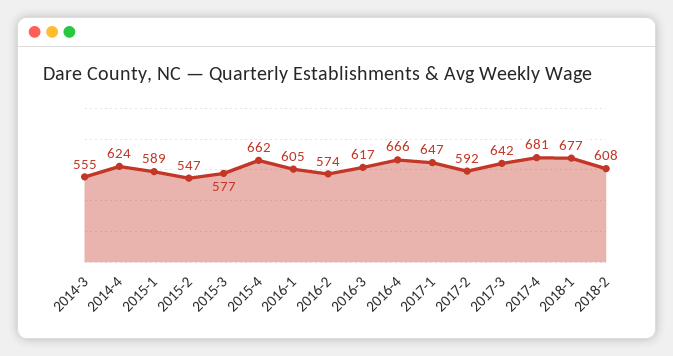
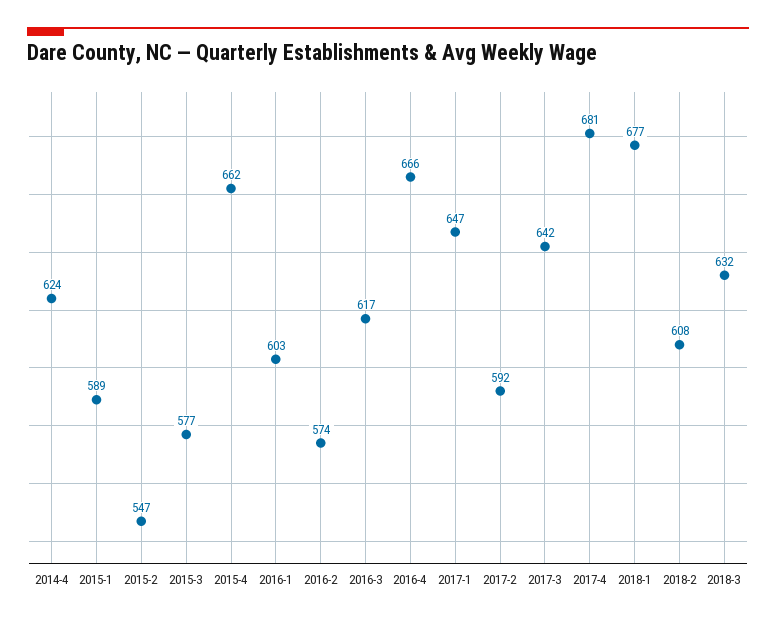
2014-3: 555 -> none
2016-1: 605 -> 603
2018-3: none -> 632

